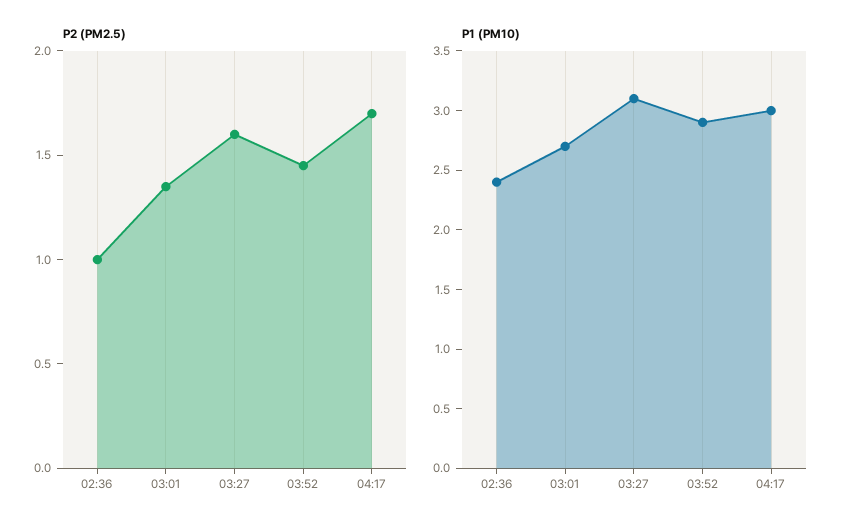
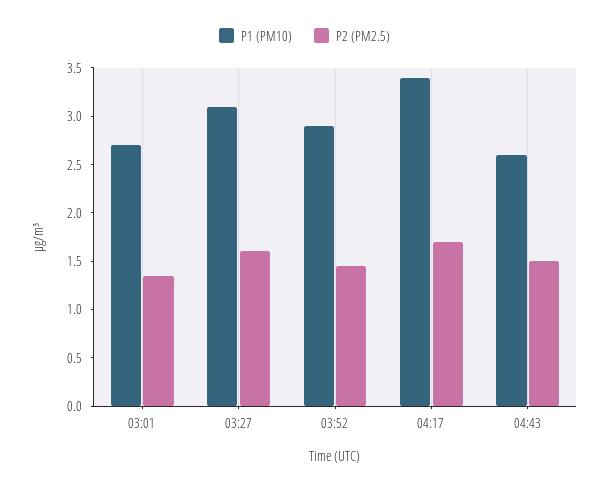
P2 (PM2.5), 02:36: 1 -> none
P1 (PM10), 02:36: 2.4 -> none
P1 (PM10), 04:17: 3 -> 3.4
P1 (PM10), 04:43: none -> 2.6
P2 (PM2.5), 04:43: none -> 1.5

